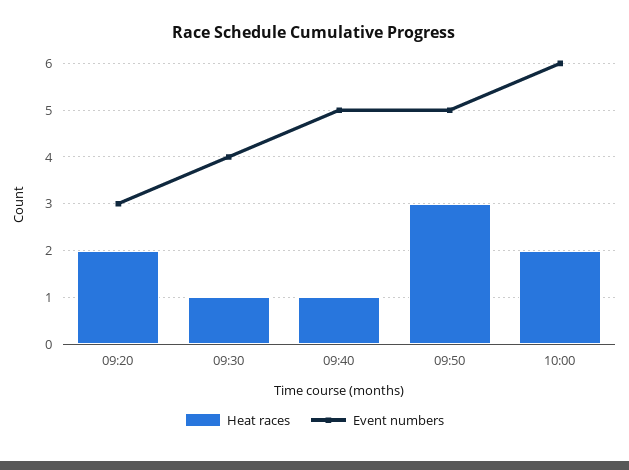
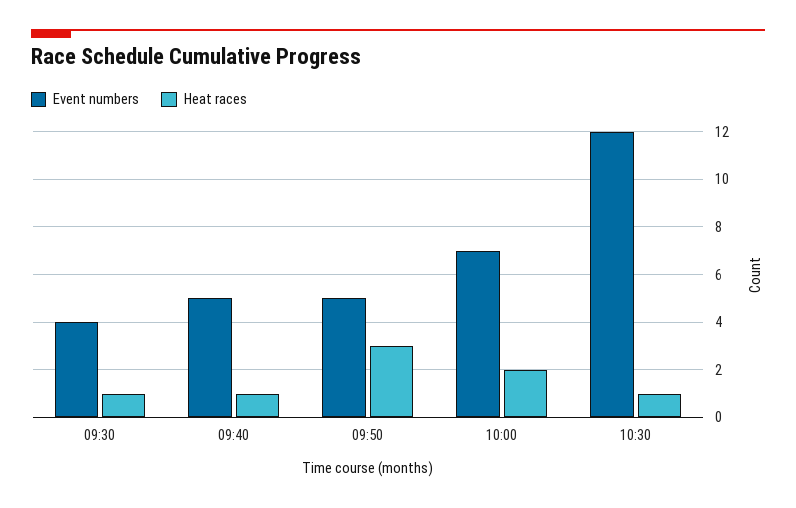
Heat races, 09:20: 2 -> none
Event numbers, 09:20: 3 -> none
Event numbers, 10:00: 6 -> 7
Event numbers, 10:30: none -> 12
Heat races, 10:30: none -> 1

